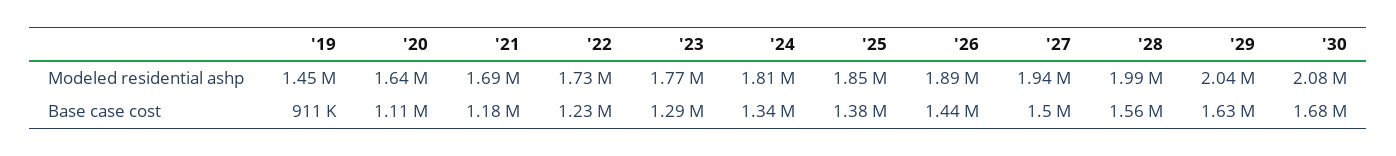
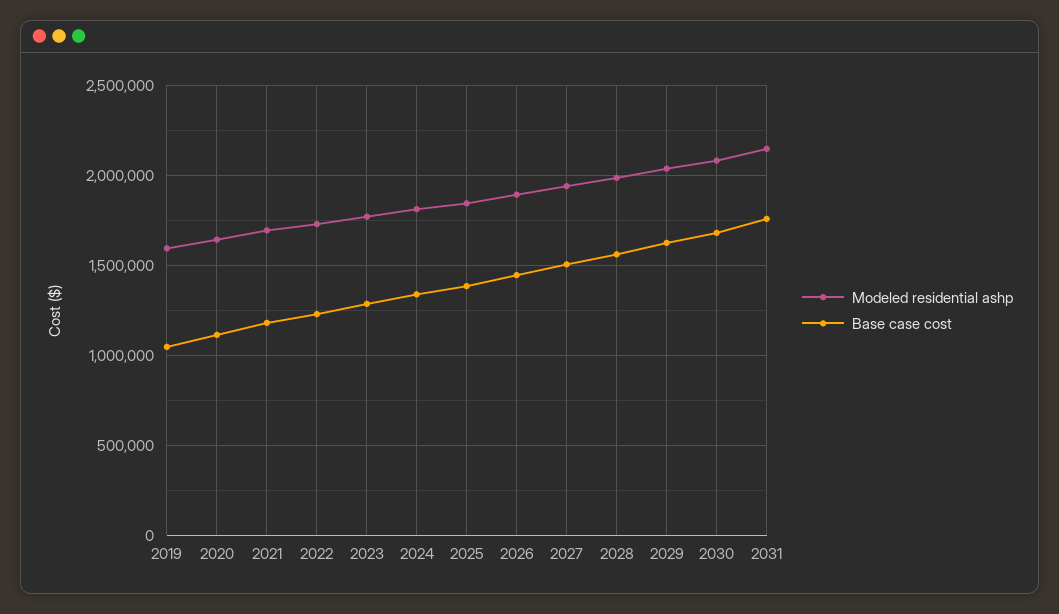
Modeled residential ashp, '19: 1450000 -> 1600000
Base case cost, '19: 911000 -> 1050000
Modeled residential ashp, 2031: none -> 2150000
Base case cost, 2031: none -> 1750000

